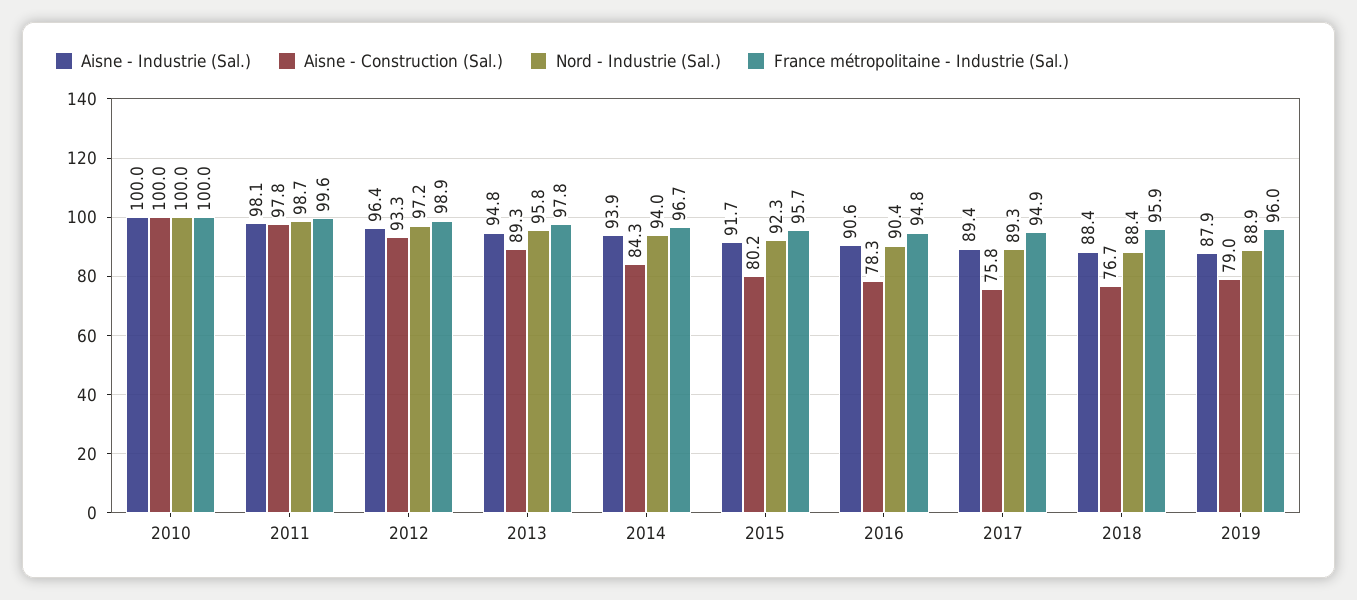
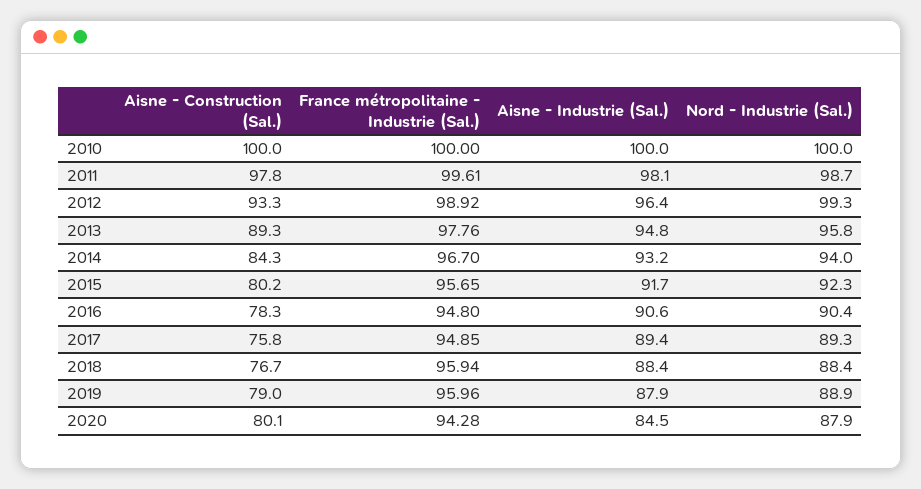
Nord - Industrie (Sal.), 2012: 97.2 -> 99.3
Aisne - Industrie (Sal.), 2014: 93.9 -> 93.2
Aisne - Construction (Sal.), 2020: none -> 80.1
France métropolitaine - Industrie (Sal.), 2020: none -> 94.28
Aisne - Industrie (Sal.), 2020: none -> 84.5
Nord - Industrie (Sal.), 2020: none -> 87.9

